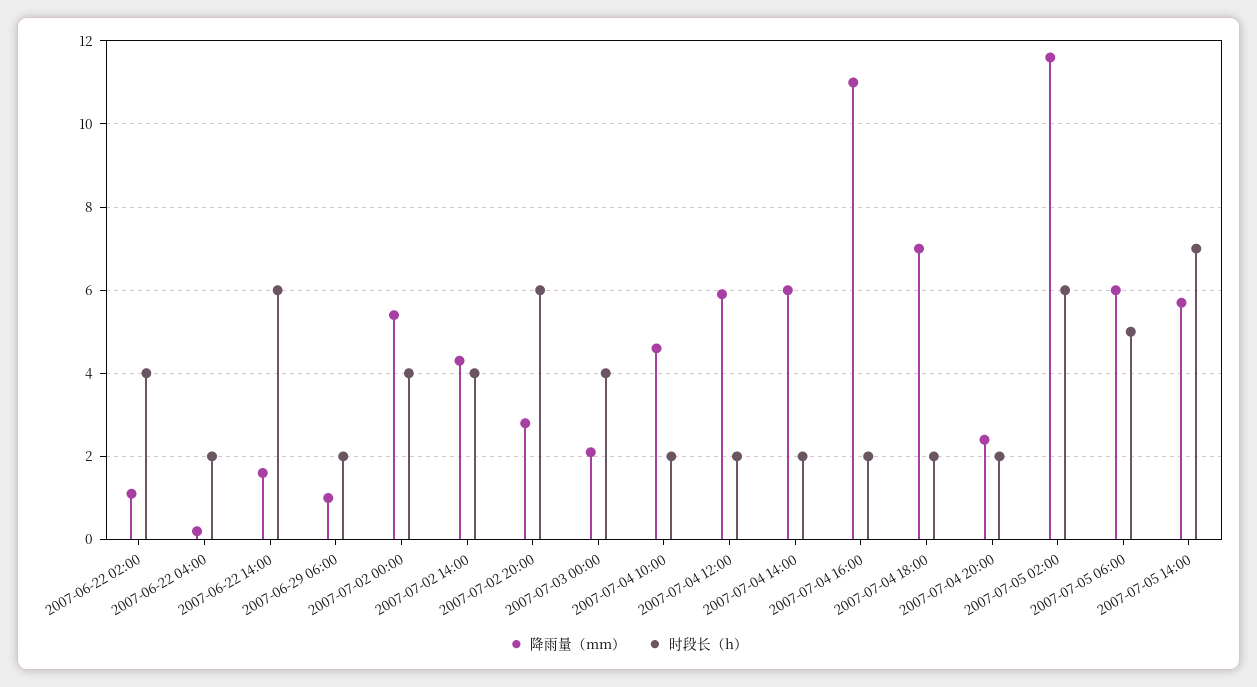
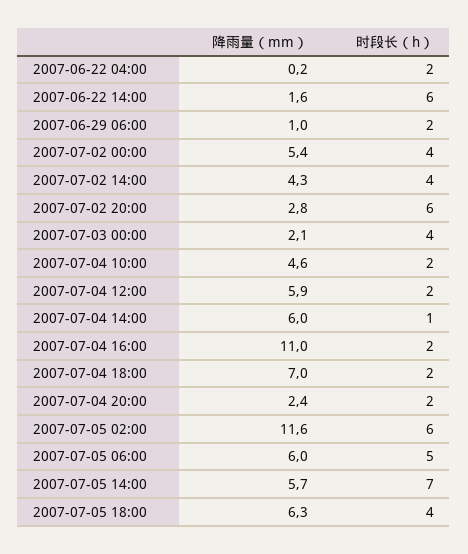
降雨量（mm）, 2007-06-22 02:00: 1 -> none
时段长（h）, 2007-06-22 02:00: 4 -> none
时段长（h）, 2007-07-04 14:00: 2 -> 1
降雨量（mm）, 2007-07-05 18:00: none -> 6.3
时段长（h）, 2007-07-05 18:00: none -> 4

